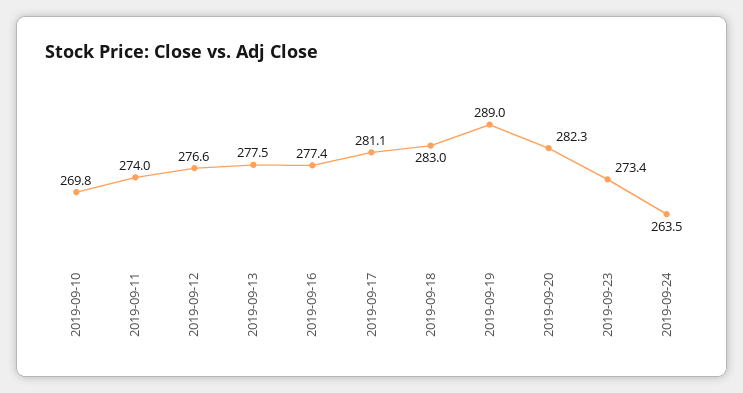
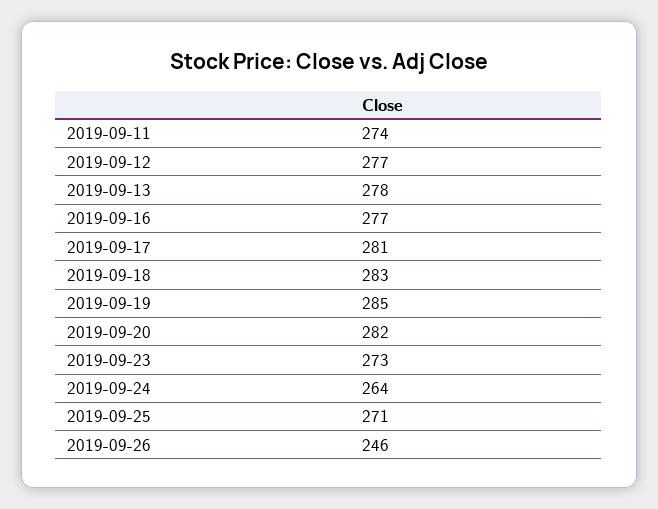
2019-09-10: 269.8 -> none
2019-09-19: 289 -> 285
2019-09-25: none -> 271
2019-09-26: none -> 246

